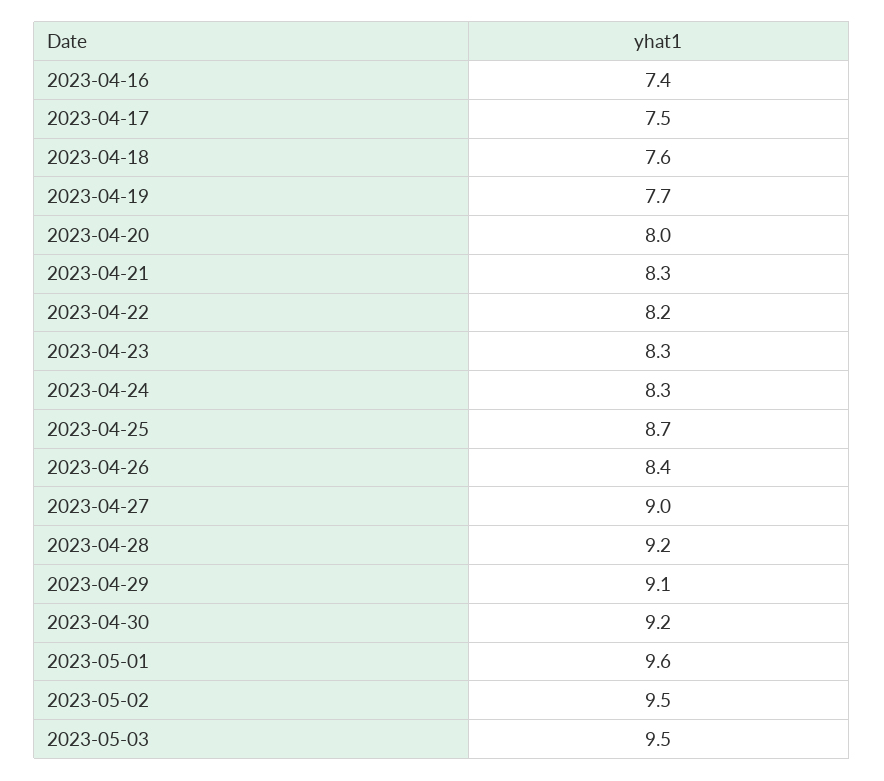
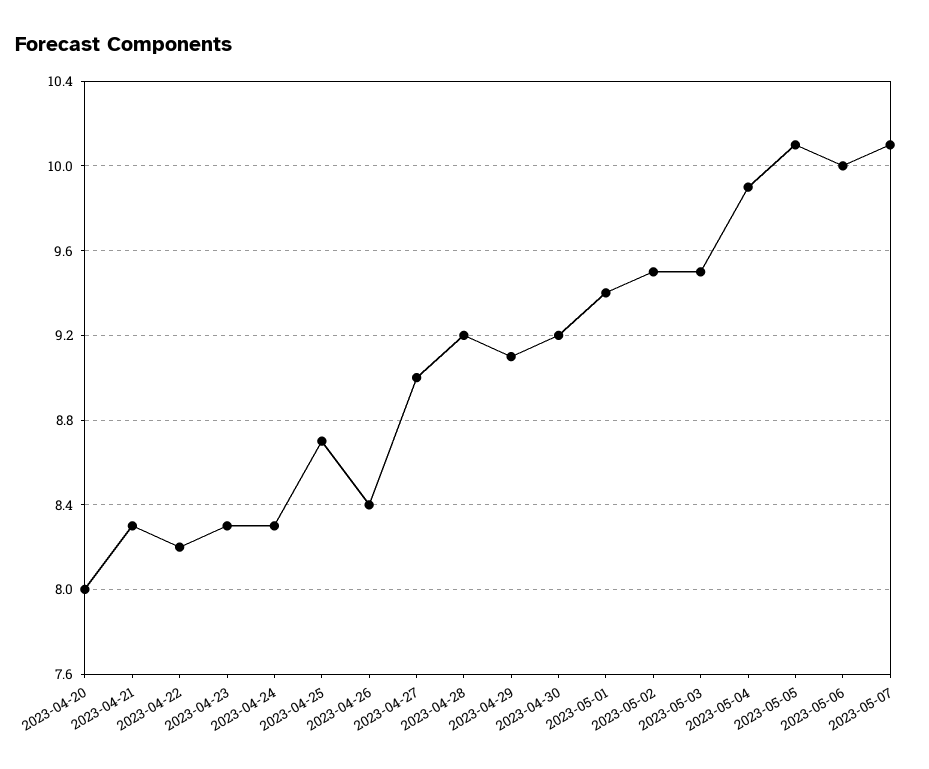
2023-04-16: 7.4 -> none
2023-04-17: 7.5 -> none
2023-04-18: 7.6 -> none
2023-04-19: 7.7 -> none
2023-05-01: 9.6 -> 9.4
2023-05-04: none -> 9.9
2023-05-05: none -> 10.1
2023-05-06: none -> 10
2023-05-07: none -> 10.1

